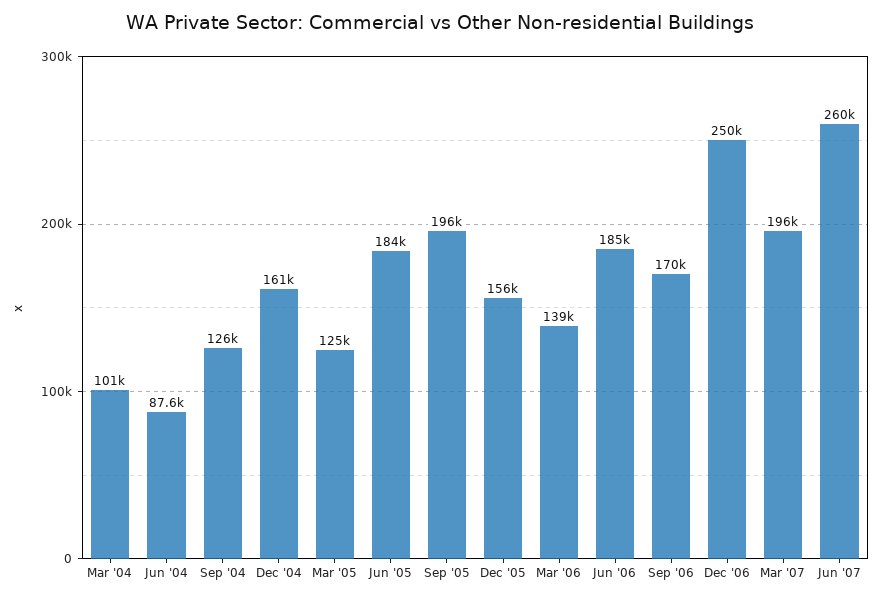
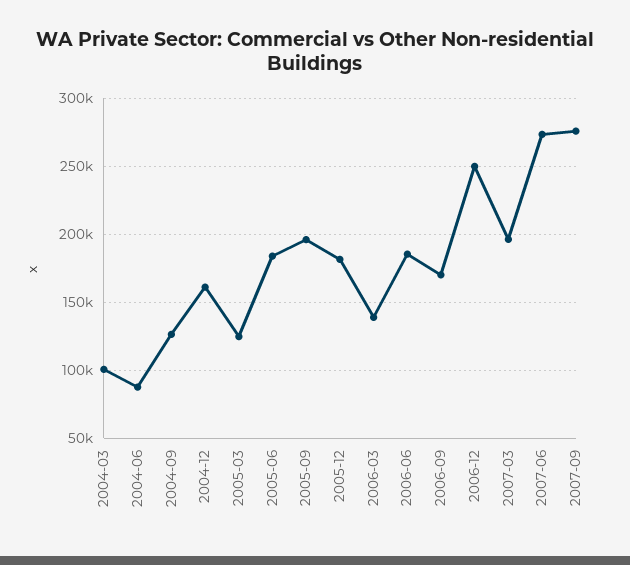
Dec '05: 156000 -> 180000
Jun '07: 260000 -> 275000
2007-09: none -> 275000

